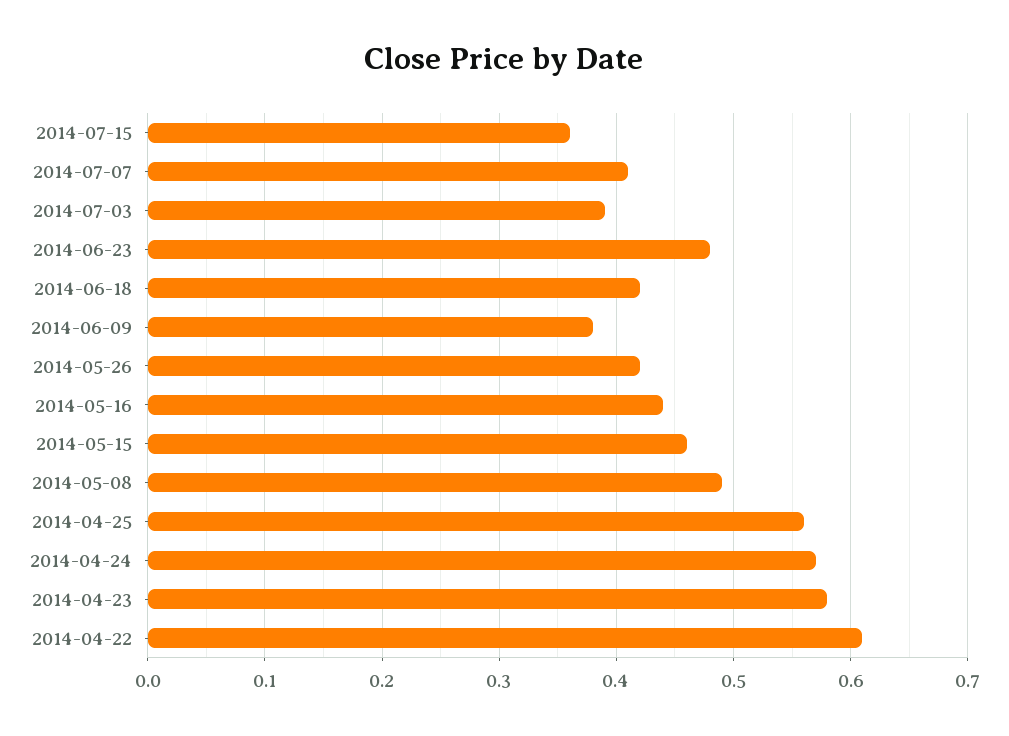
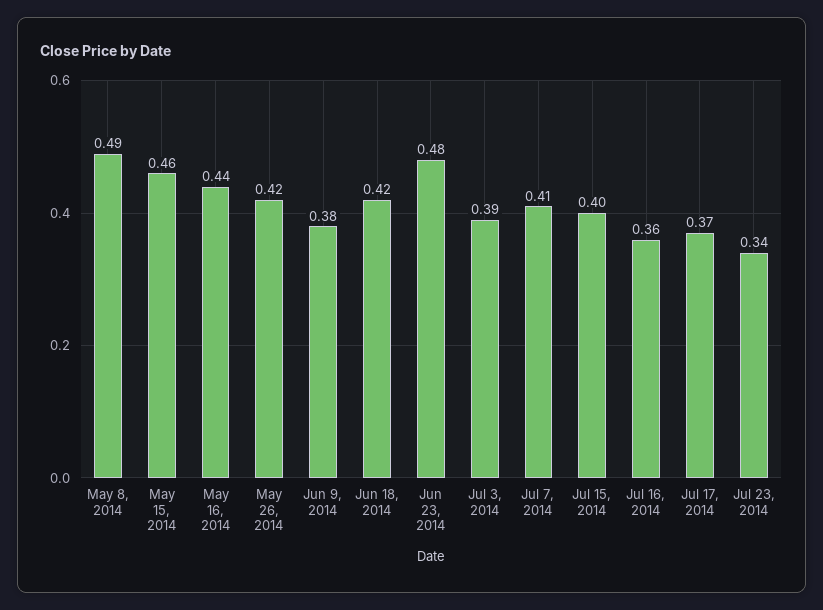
2014-07-15: 0.36 -> 0.4
2014-04-25: 0.56 -> none
2014-04-24: 0.57 -> none
2014-04-23: 0.58 -> none
2014-04-22: 0.61 -> none
Jul 16, 2014: none -> 0.36
Jul 17, 2014: none -> 0.37
Jul 23, 2014: none -> 0.34

